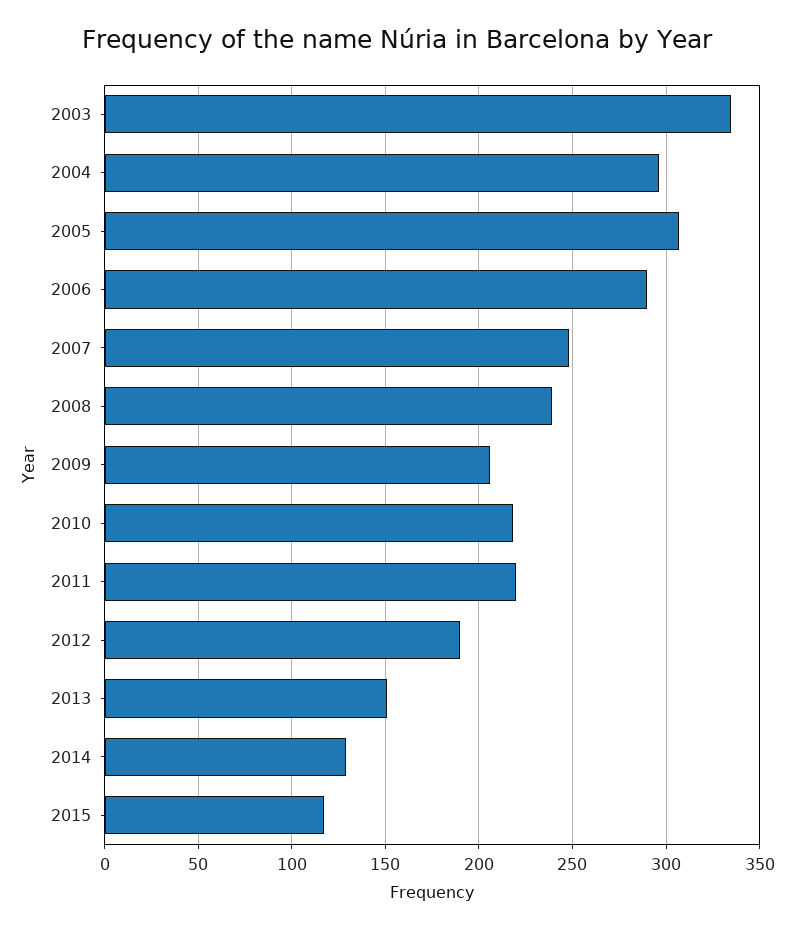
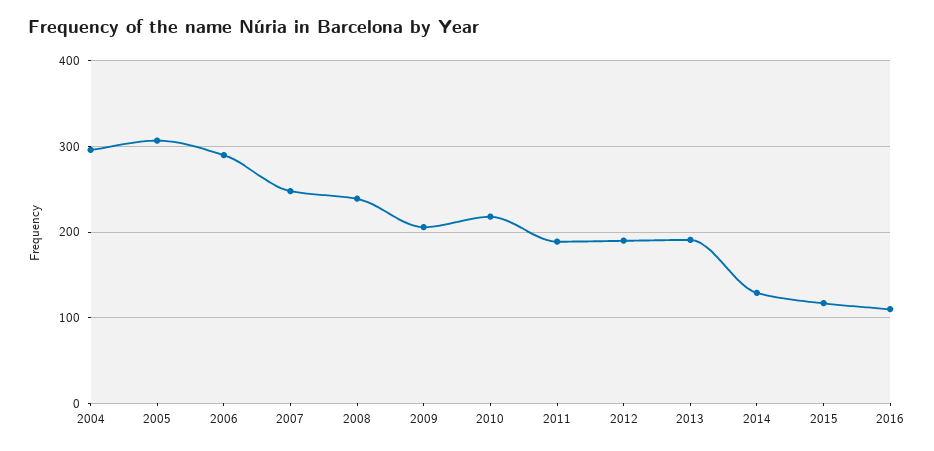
2003: 335 -> none
2011: 220 -> 190
2013: 150 -> 190
2016: none -> 110

